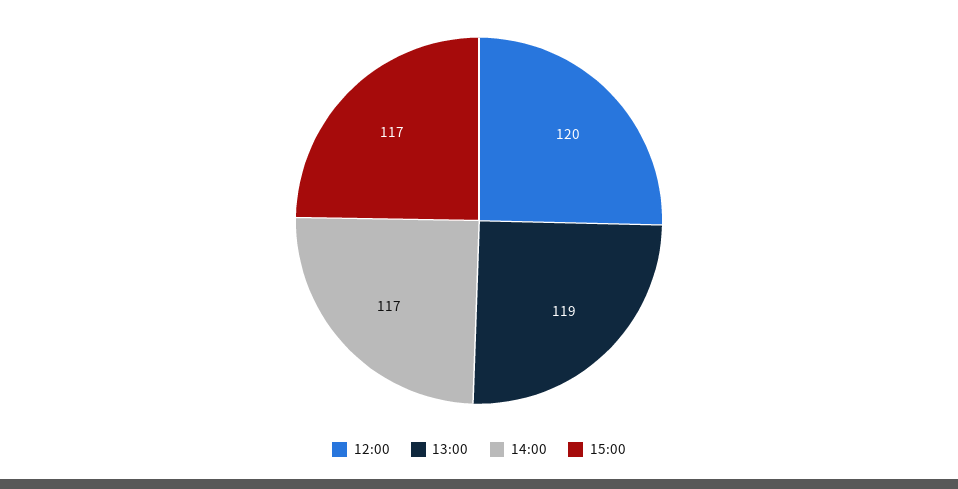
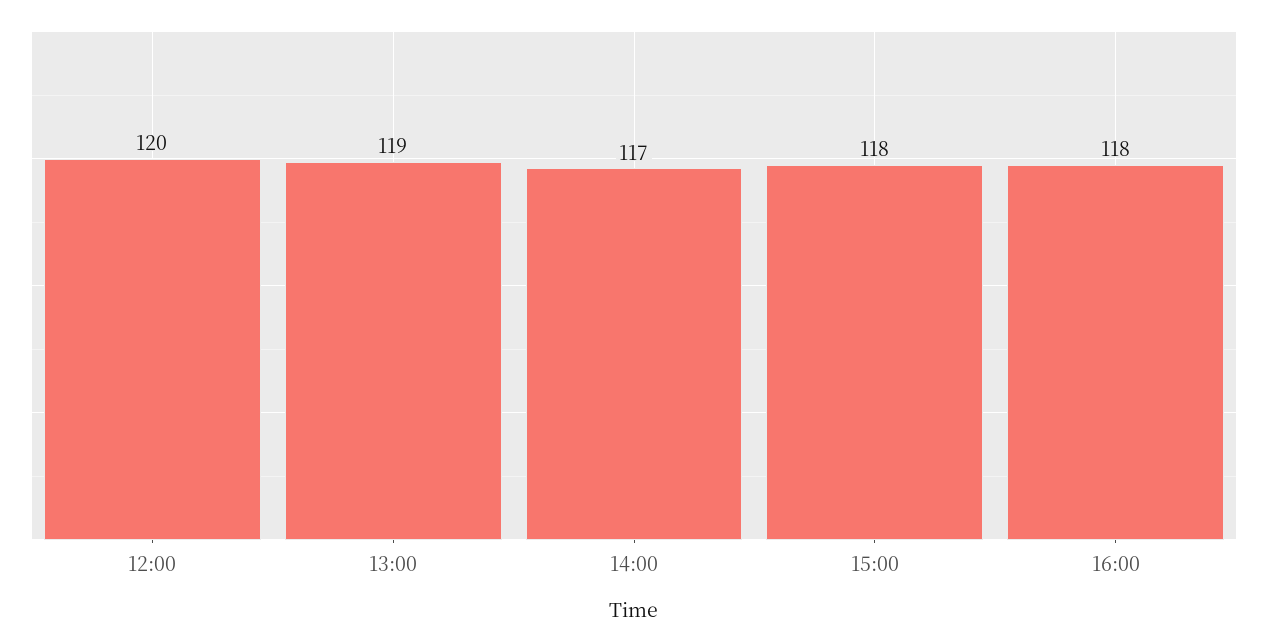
15:00: 117 -> 118
16:00: none -> 118

